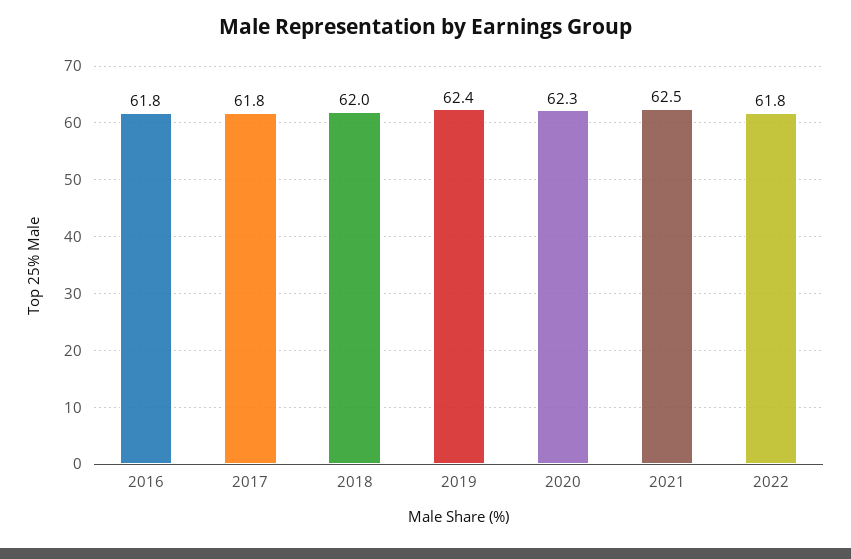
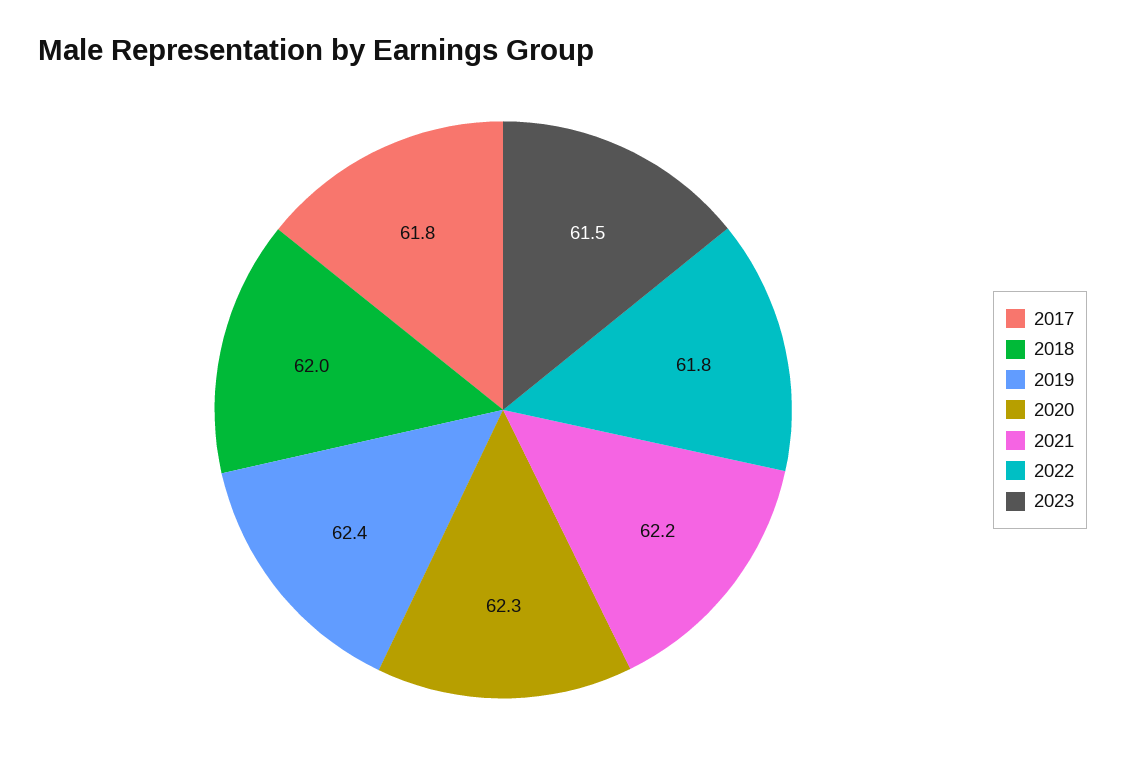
2016: 61.8 -> none
2021: 62.5 -> 62.2
2023: none -> 61.5

